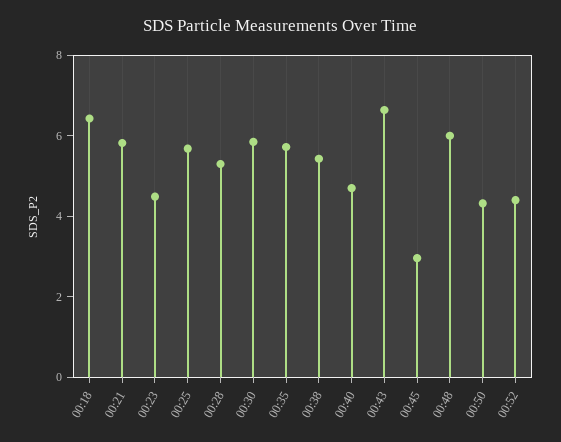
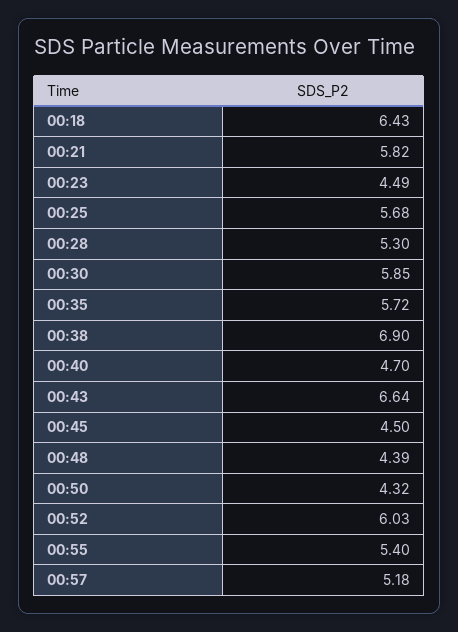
00:38: 5.5 -> 6.9
00:45: 3 -> 4.5
00:48: 6 -> 4.39
00:52: 4.5 -> 6.03
00:55: none -> 5.4
00:57: none -> 5.18

